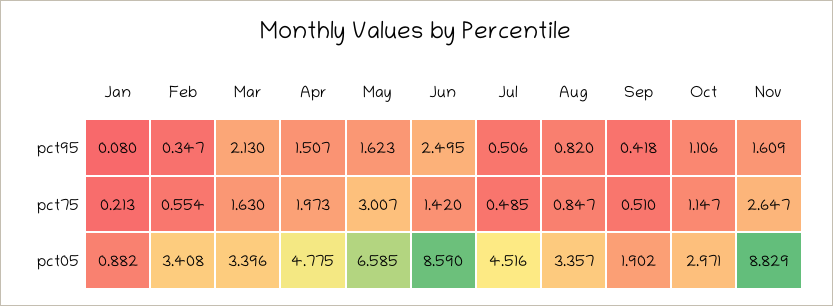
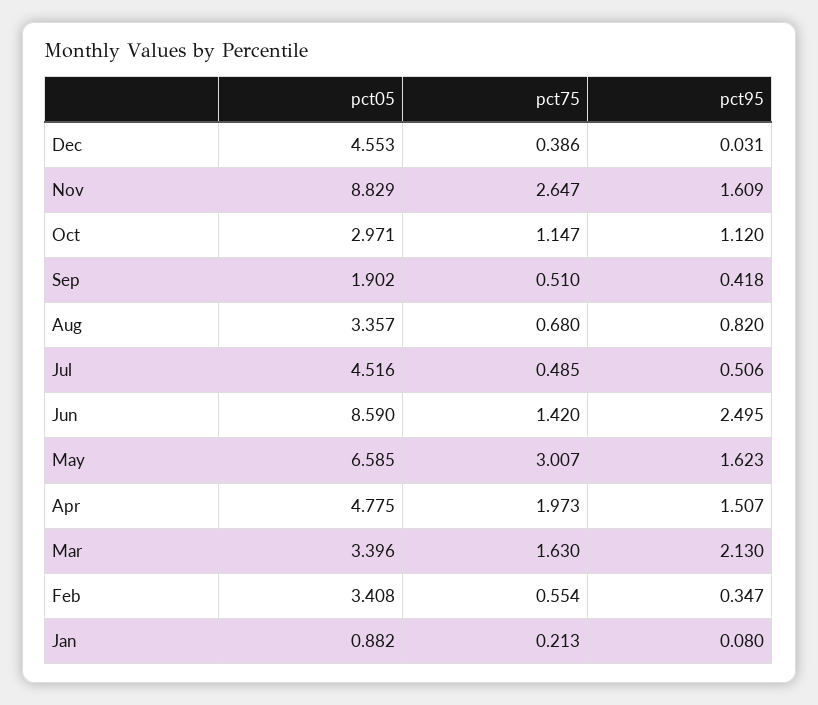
Oct, pct95: 1.106 -> 1.12
Aug, pct75: 0.847 -> 0.68
Dec, pct05: none -> 4.553
Dec, pct75: none -> 0.386
Dec, pct95: none -> 0.031

